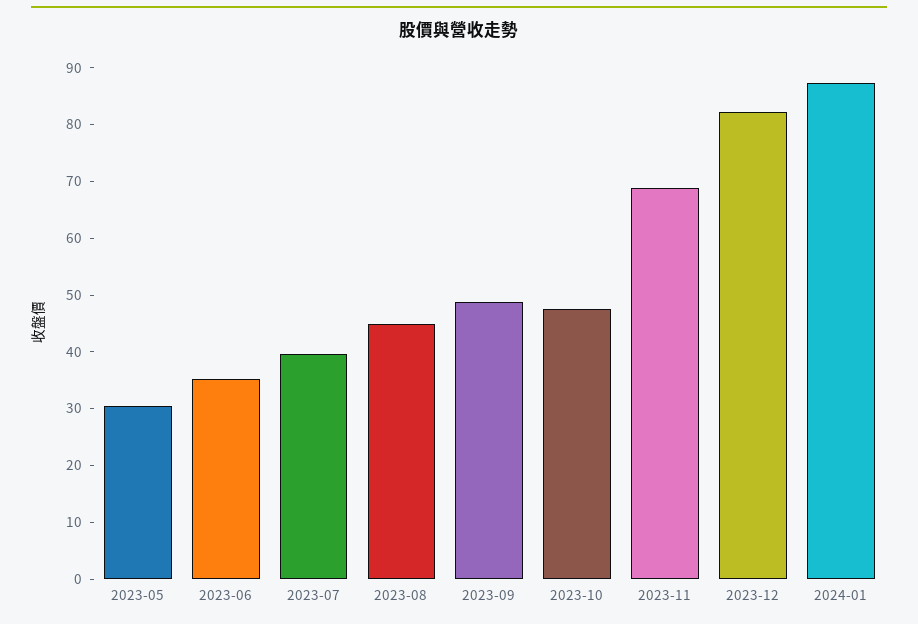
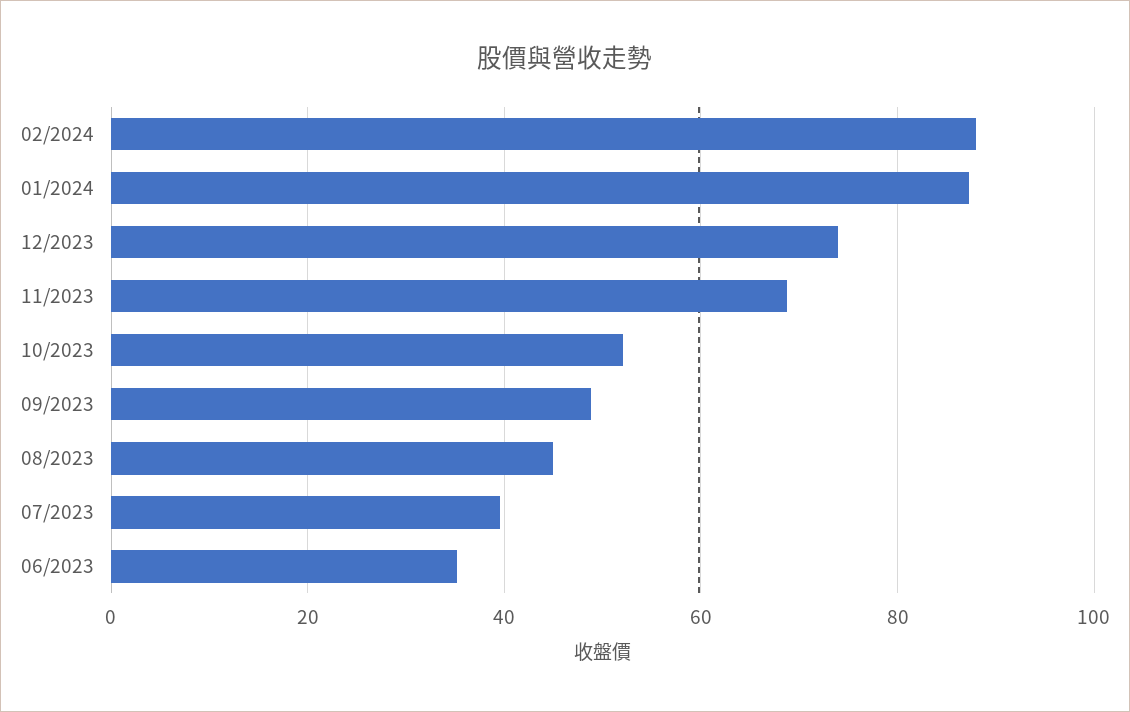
2023-05: 30 -> none
2023-10: 48 -> 52
2023-12: 82 -> 74
02/2024: none -> 88

